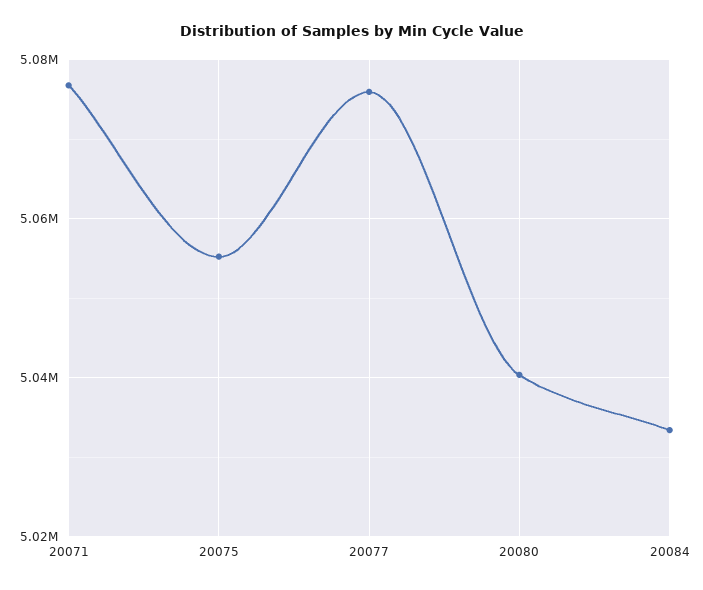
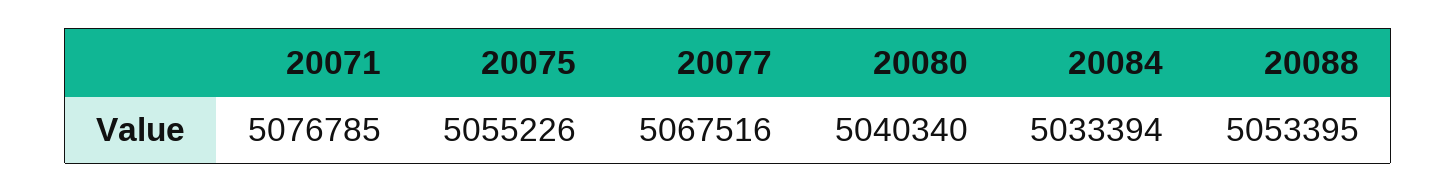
20077: 5076000 -> 5067516
20088: none -> 5053395

